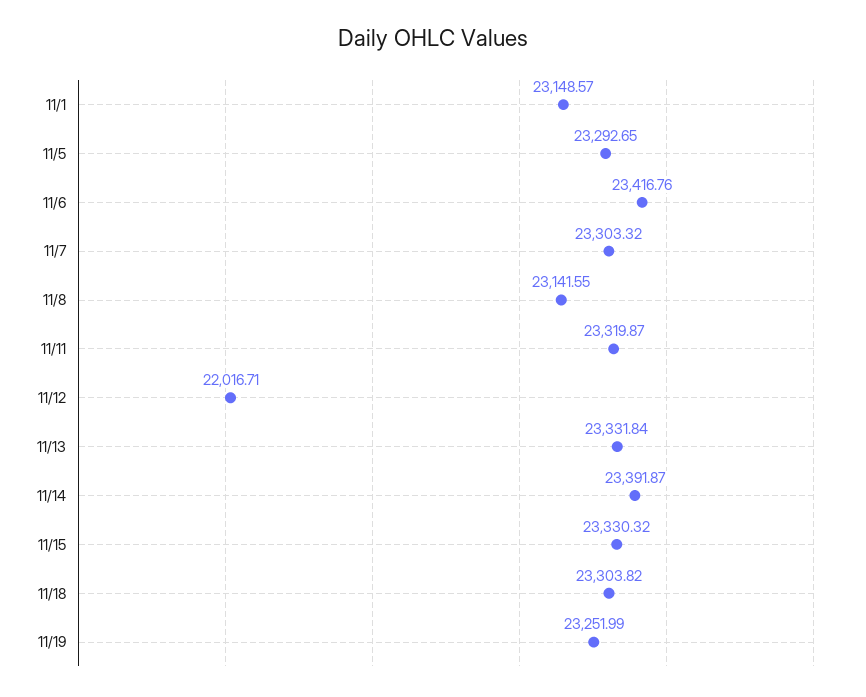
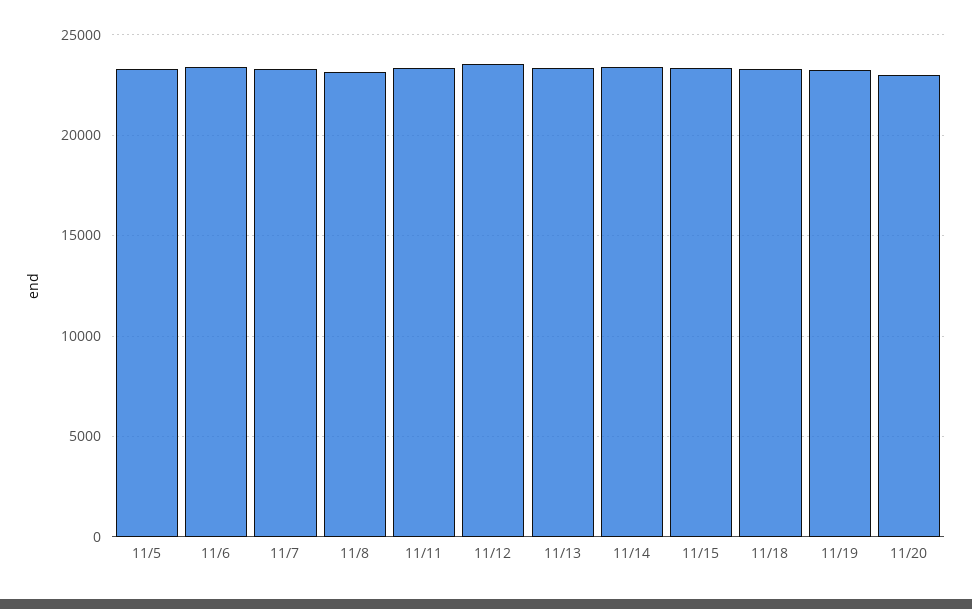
11/1: 23148.57 -> none
11/12: 22016.71 -> 23500
11/20: none -> 23000

